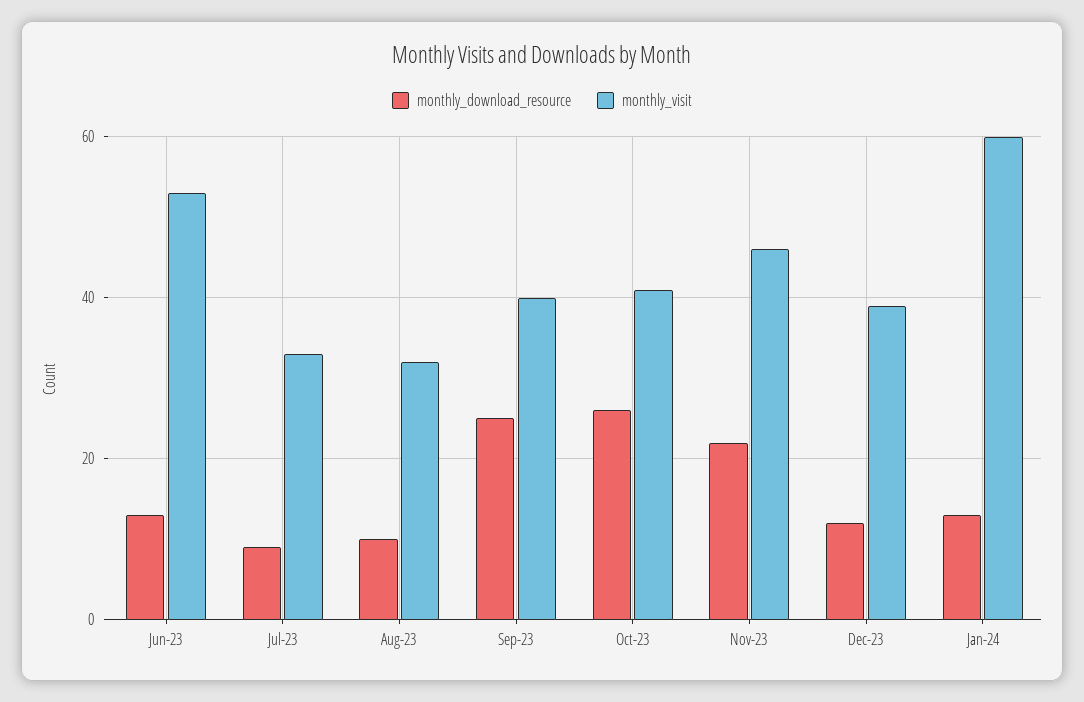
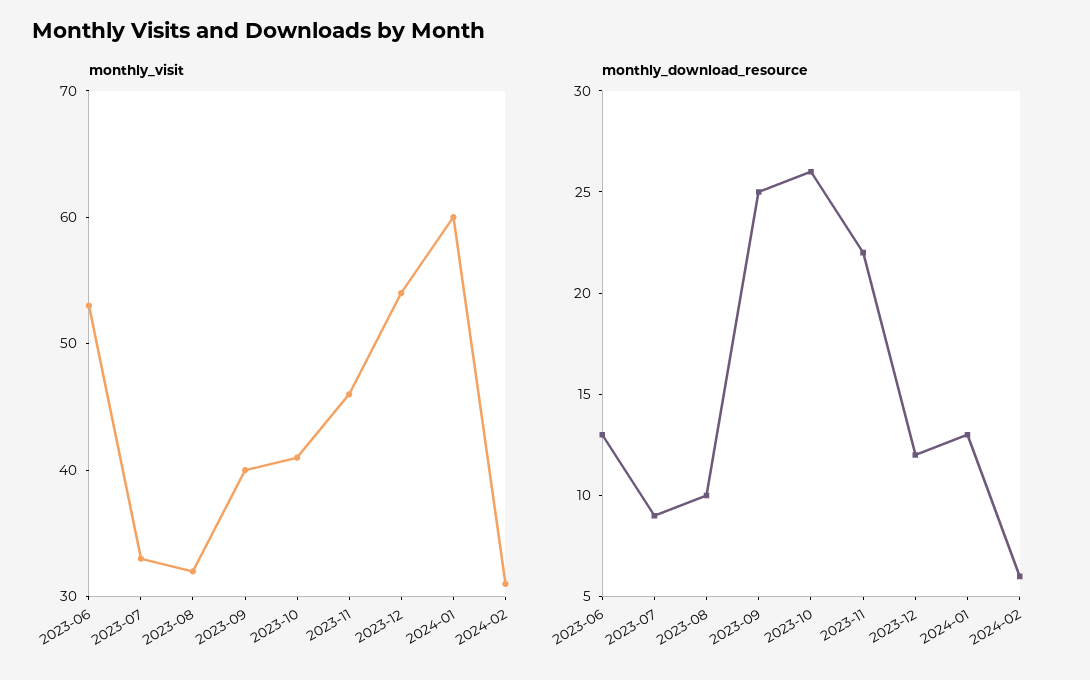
monthly_visit, Dec-23: 40 -> 54
monthly_visit, 2024-02: none -> 31
monthly_download_resource, 2024-02: none -> 6

